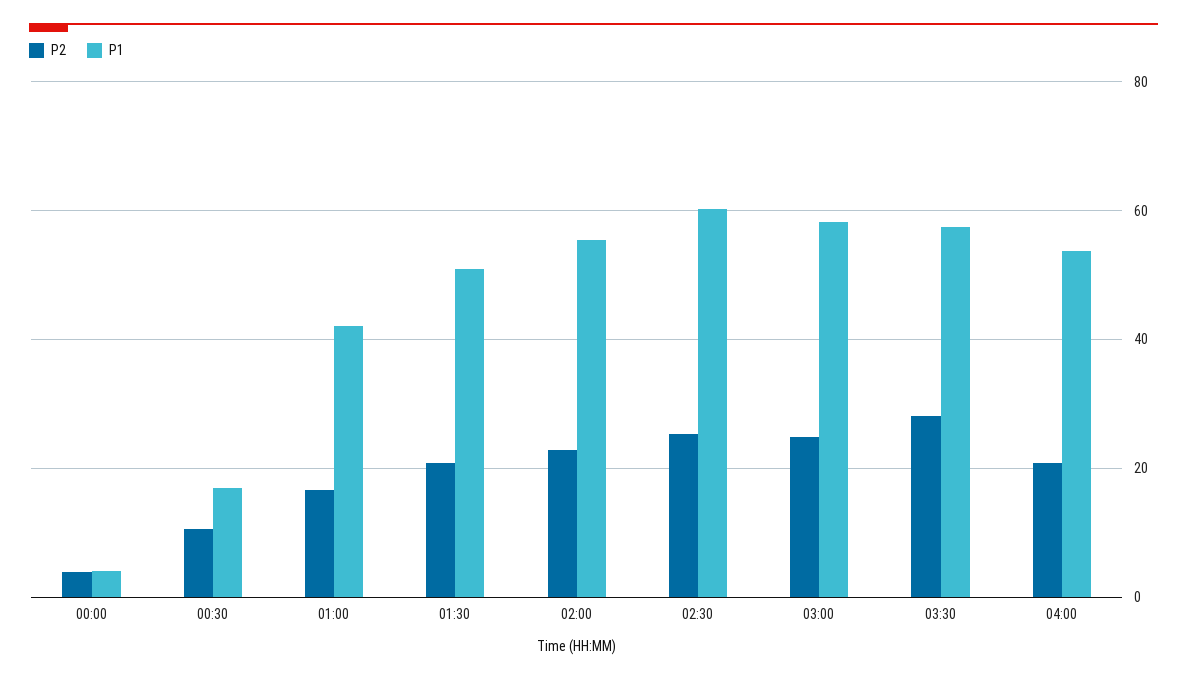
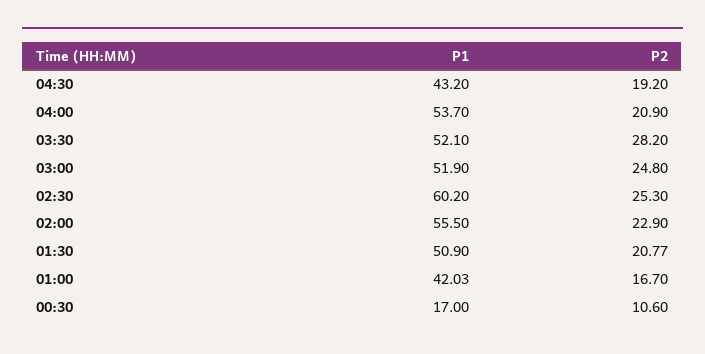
P2, 00:00: 4 -> none
P1, 00:00: 4 -> none
P1, 03:00: 58 -> 51.9
P1, 03:30: 58 -> 52.1
P1, 04:30: none -> 43.2
P2, 04:30: none -> 19.2

